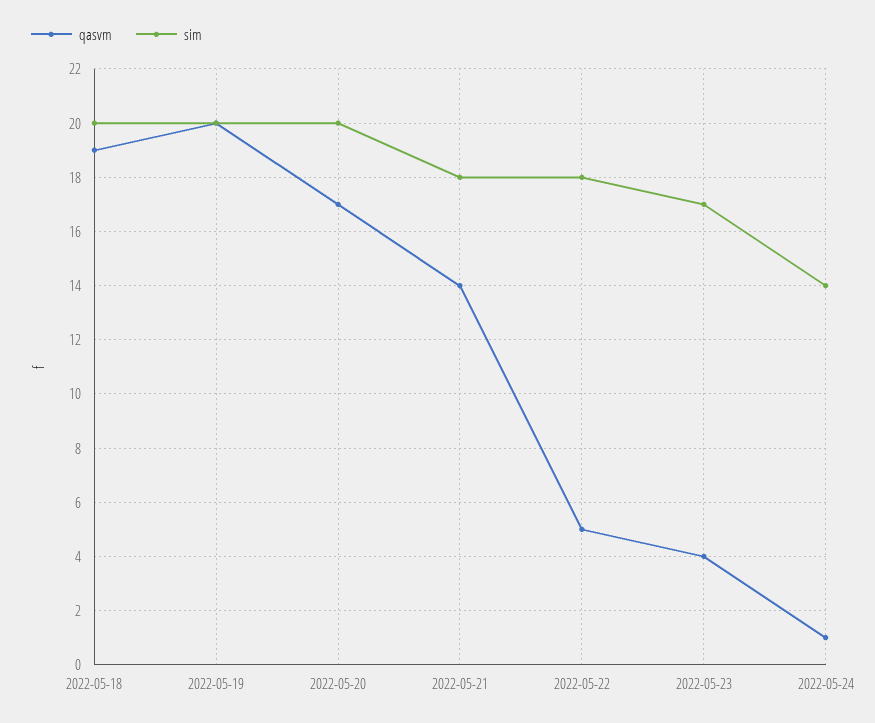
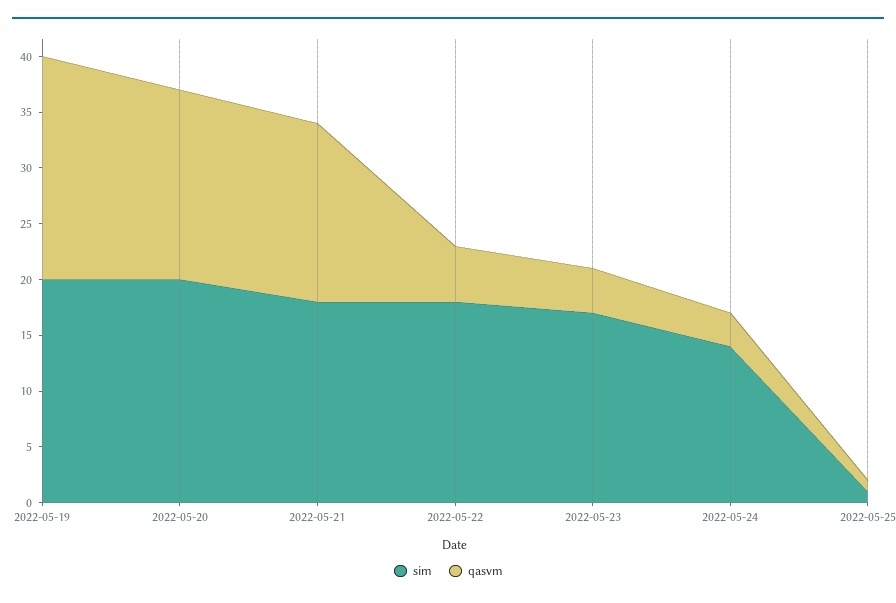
qasvm, 2022-05-18: 19 -> none
sim, 2022-05-18: 20 -> none
qasvm, 2022-05-21: 14 -> 16
qasvm, 2022-05-24: 1 -> 3
sim, 2022-05-25: none -> 1
qasvm, 2022-05-25: none -> 1

